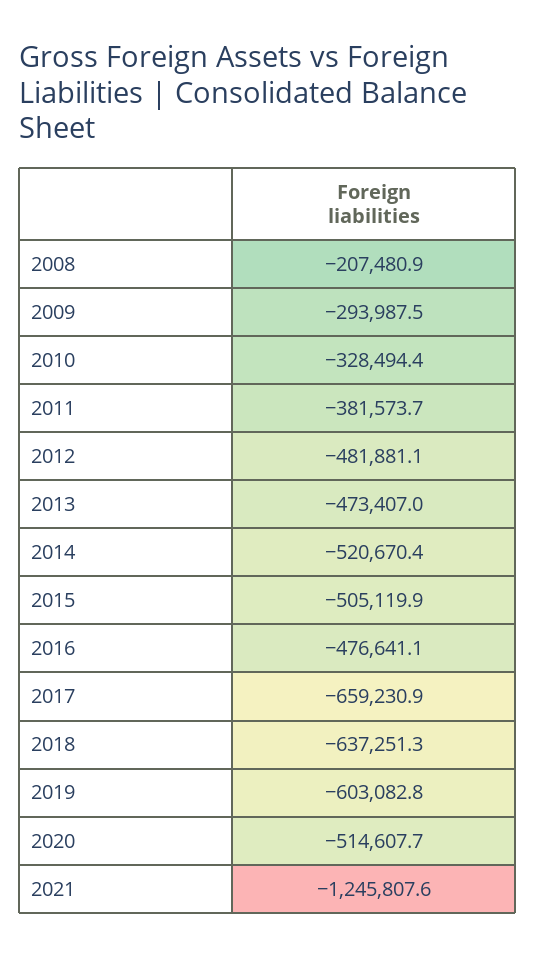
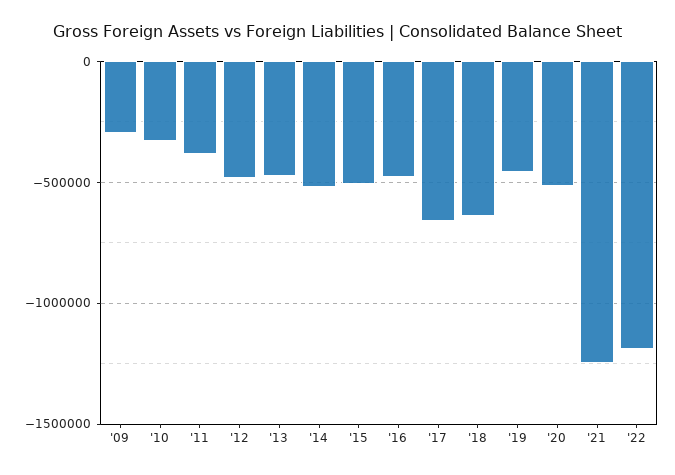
2008: -207480.9 -> none
2019: -603082.8 -> -450000
'22: none -> -1200000

